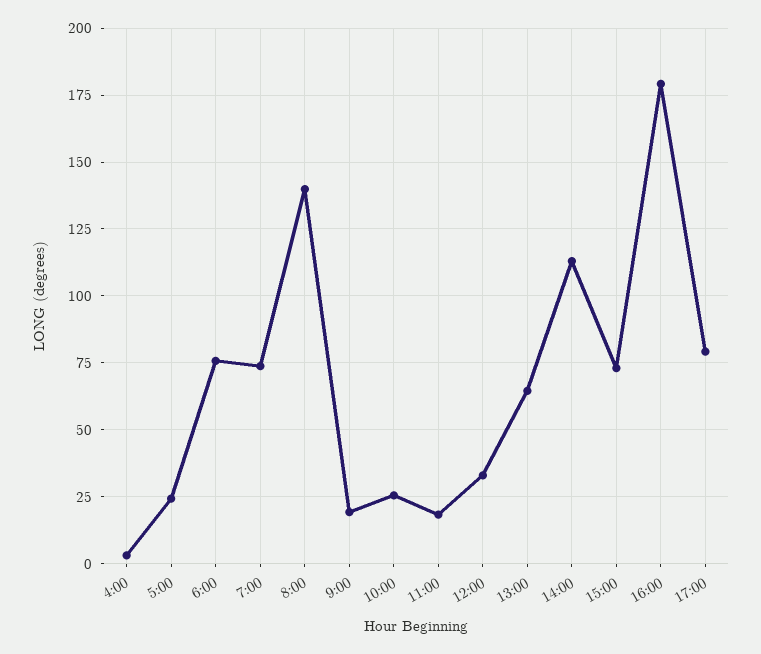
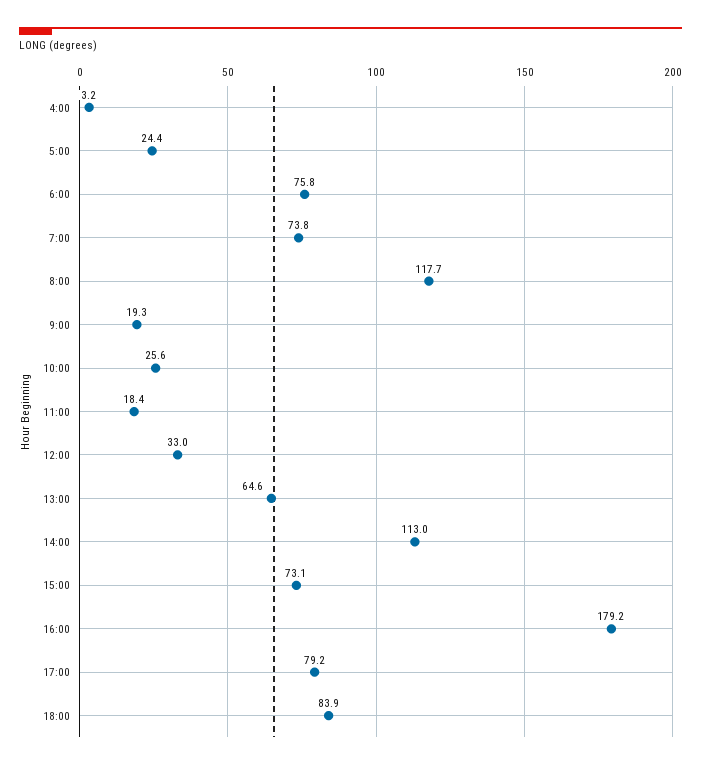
8:00: 140 -> 117.7
18:00: none -> 83.9

